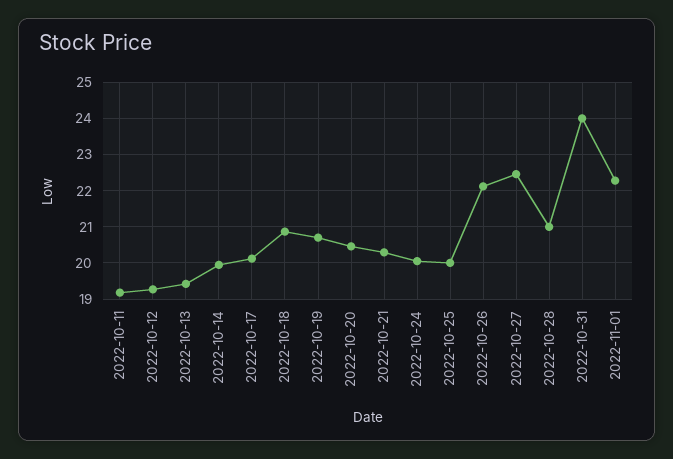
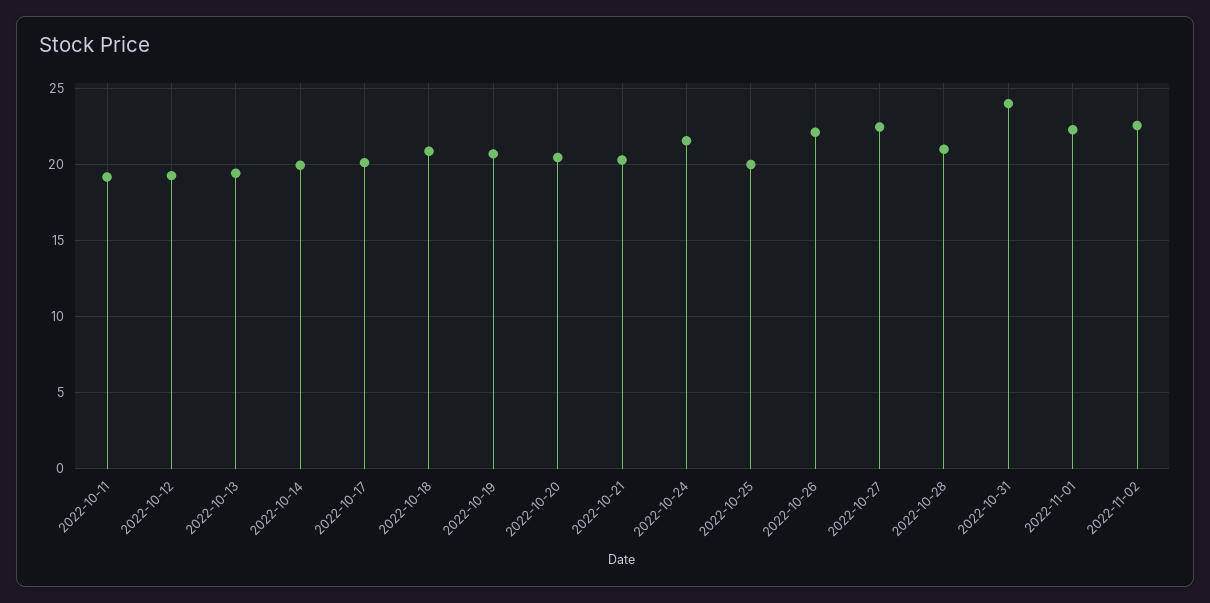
2022-10-24: 20 -> 21.5
2022-11-02: none -> 22.5

